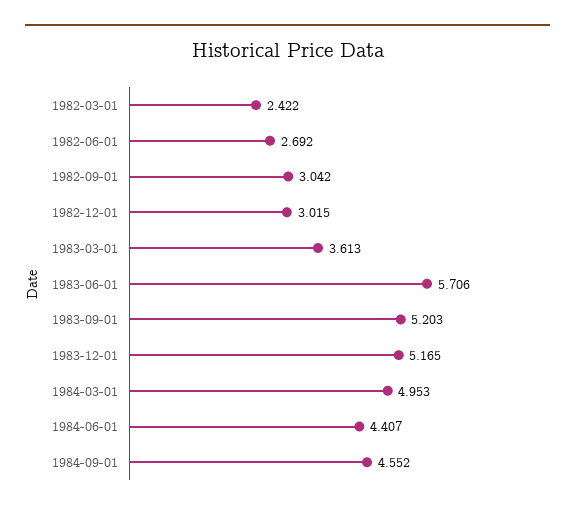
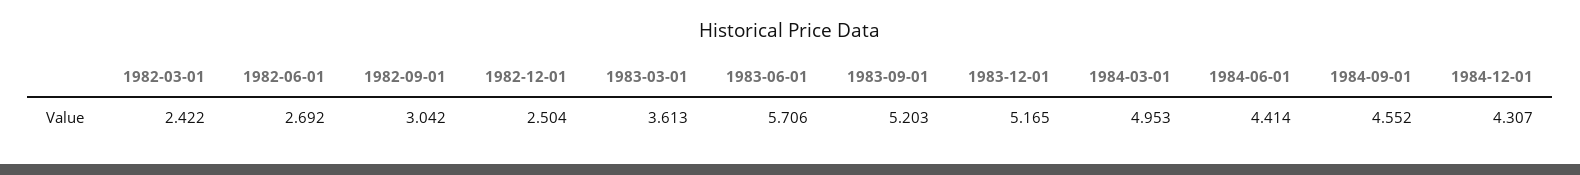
1982-12-01: 3.015 -> 2.504
1984-06-01: 4.407 -> 4.414
1984-12-01: none -> 4.307

